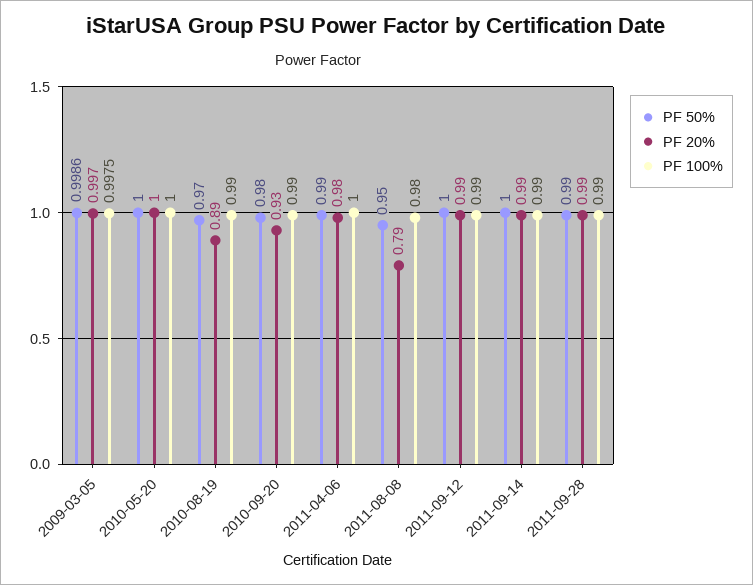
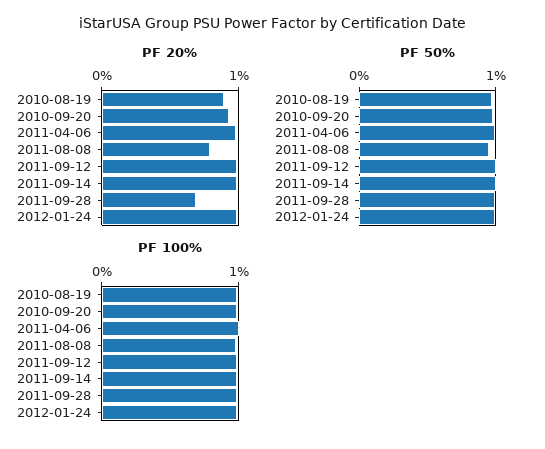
PF 50%, 2009-03-05: 0.9986 -> none
PF 20%, 2009-03-05: 0.997 -> none
PF 100%, 2009-03-05: 0.9975 -> none
PF 50%, 2010-05-20: 1 -> none
PF 20%, 2010-05-20: 1 -> none
PF 100%, 2010-05-20: 1 -> none
PF 20%, 2011-09-28: 0.99 -> 0.7
PF 20%, 2012-01-24: none -> 1
PF 50%, 2012-01-24: none -> 1
PF 100%, 2012-01-24: none -> 1

